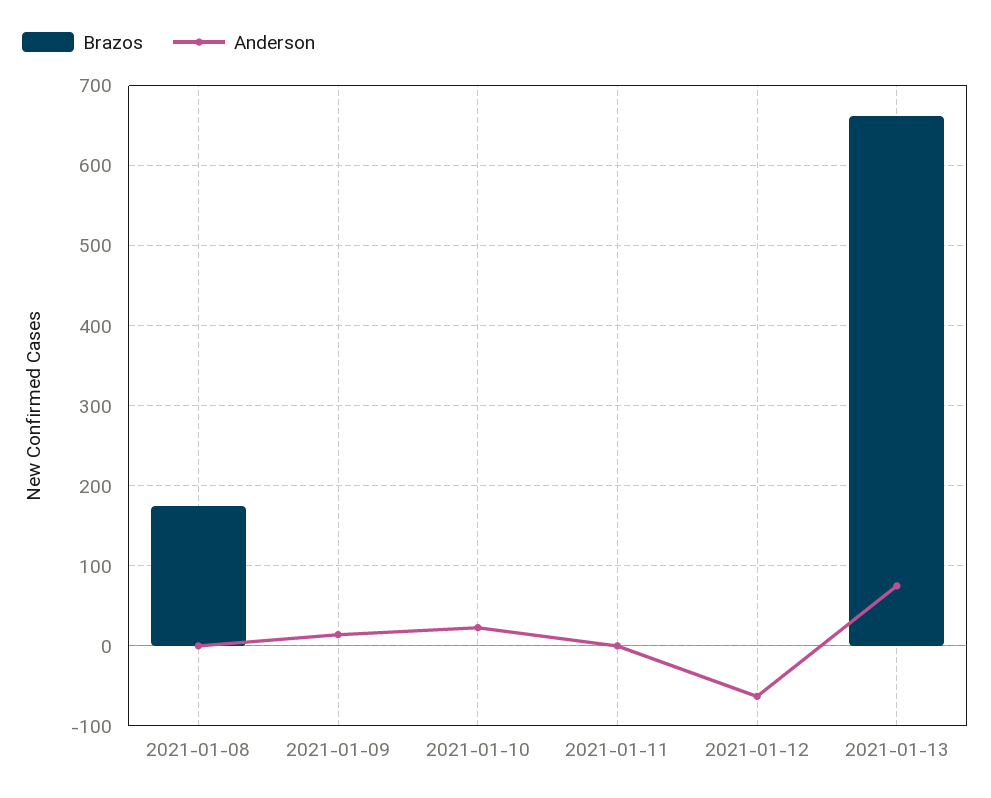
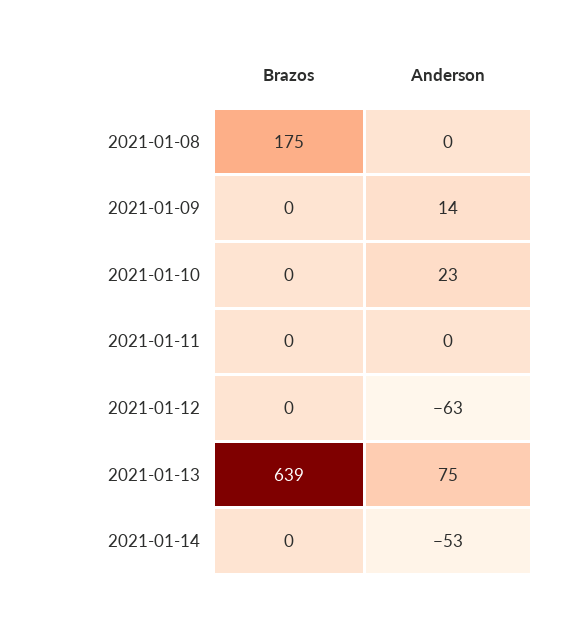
Brazos, 2021-01-13: 660 -> 639
Brazos, 2021-01-14: none -> 0
Anderson, 2021-01-14: none -> -53

